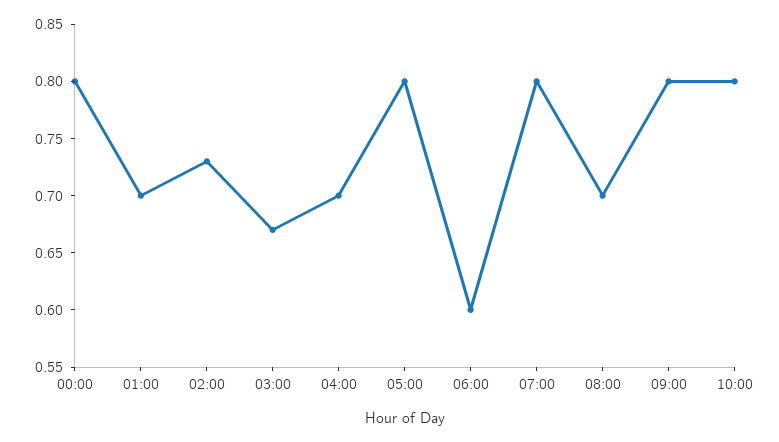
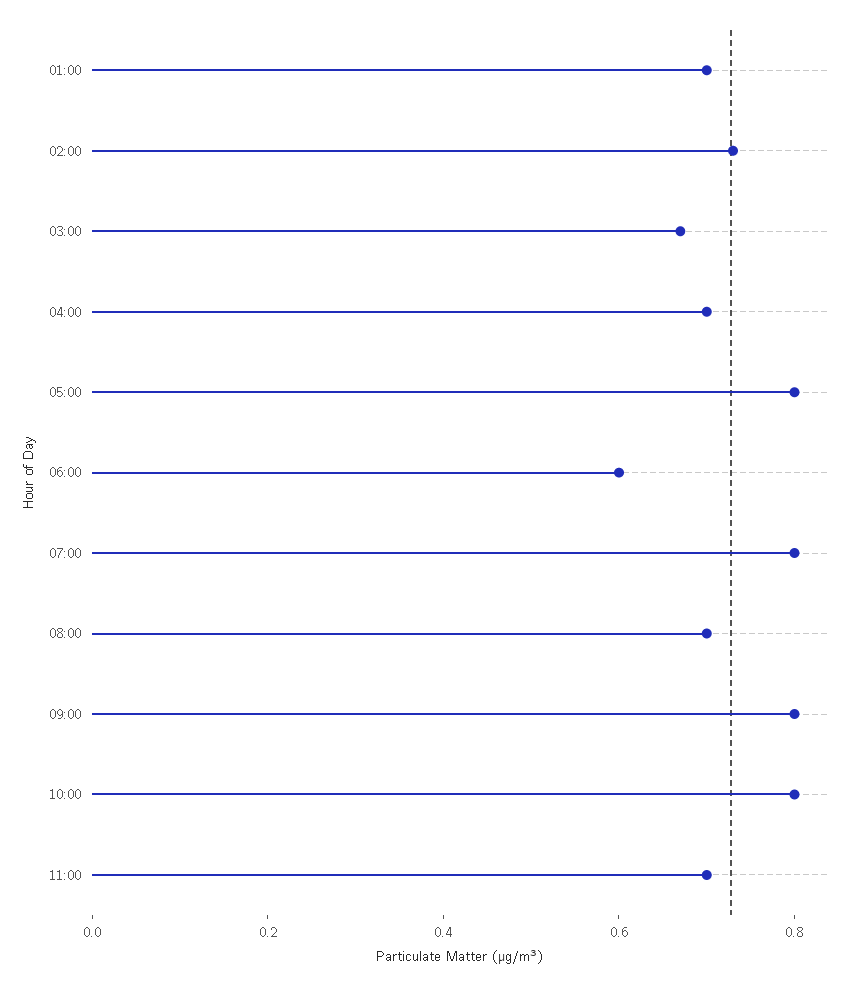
00:00: 0.8 -> none
11:00: none -> 0.7

